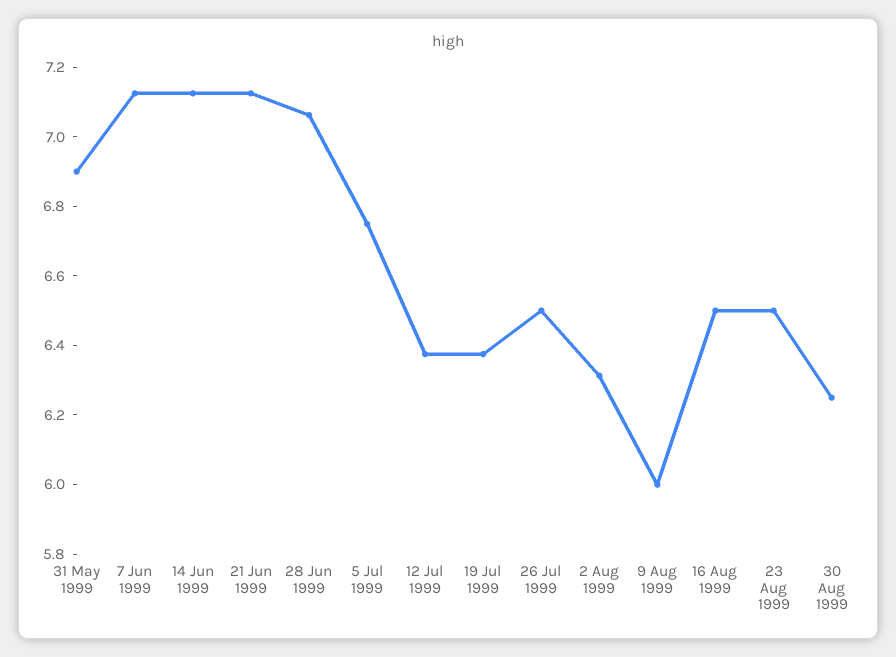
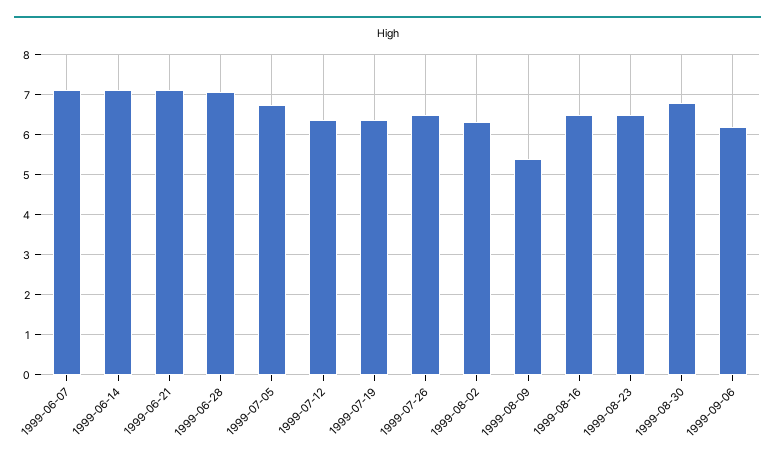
31 May 1999: 6.9 -> none
9 Aug 1999: 6 -> 5.4
30 Aug 1999: 6.25 -> 6.8
1999-09-06: none -> 6.2

